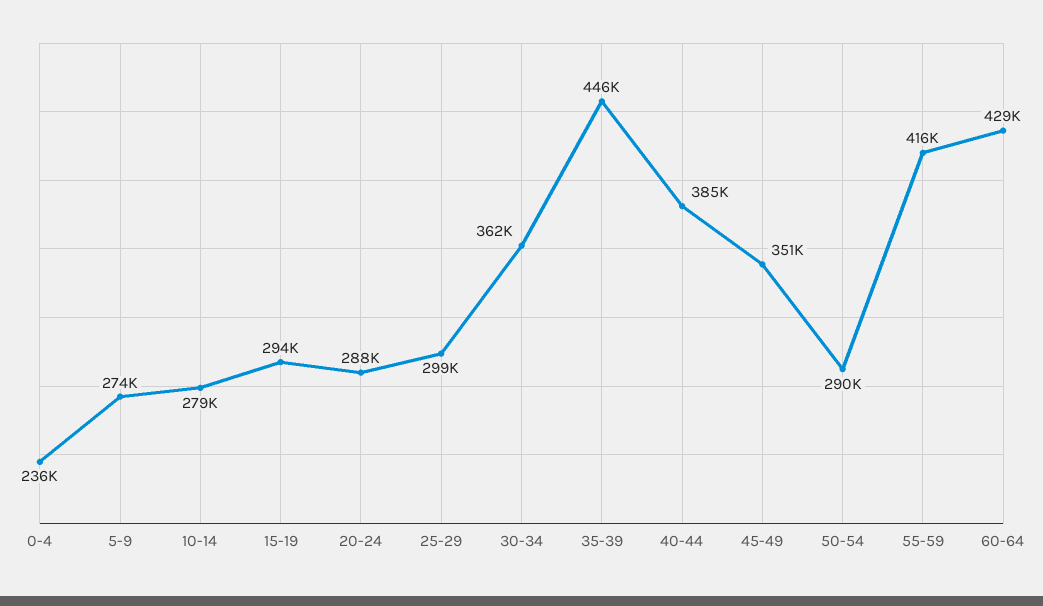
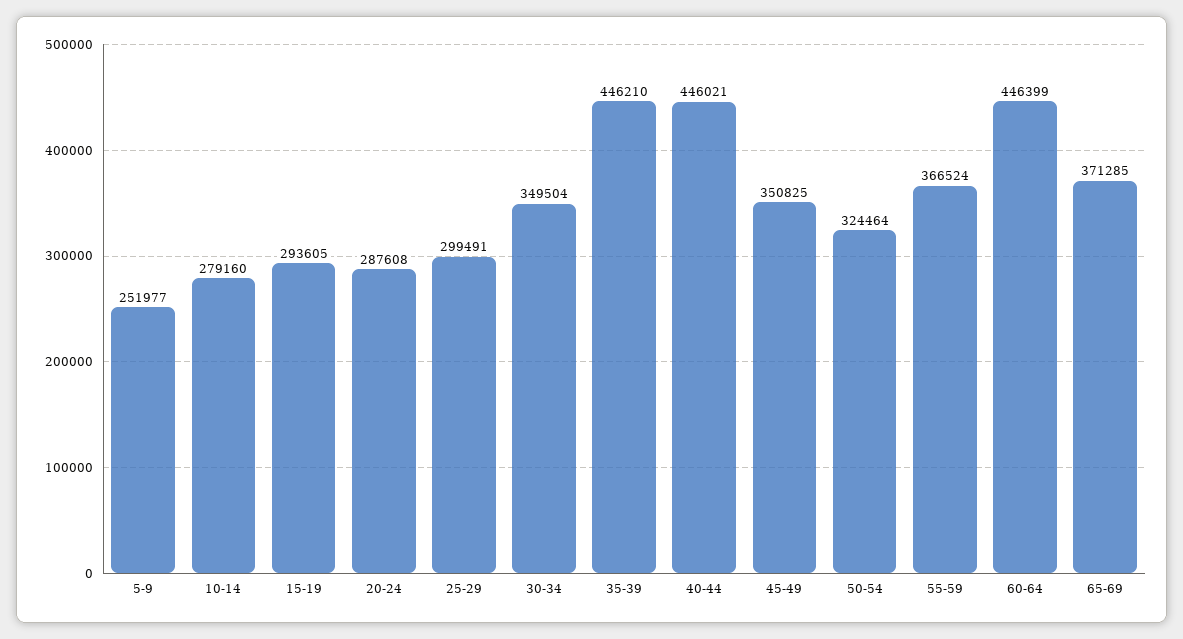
0-4: 236000 -> none
5-9: 274000 -> 251977
30-34: 362000 -> 349504
40-44: 385000 -> 446021
50-54: 290000 -> 324464
55-59: 416000 -> 366524
60-64: 429000 -> 446399
65-69: none -> 371285

